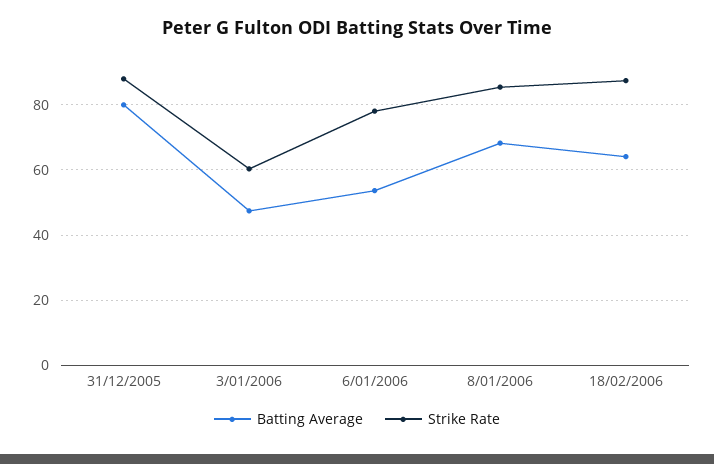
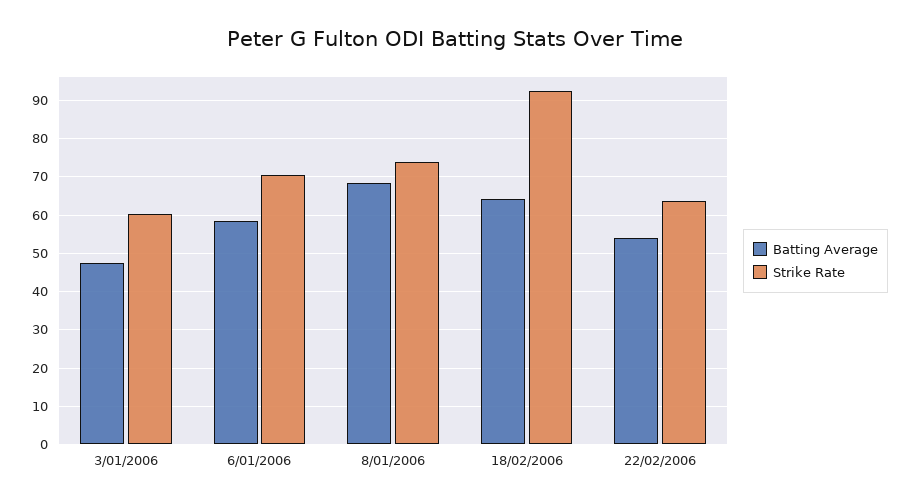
Batting Average, 31/12/2005: 80 -> none
Strike Rate, 31/12/2005: 88 -> none
Batting Average, 6/01/2006: 54 -> 58
Strike Rate, 6/01/2006: 78 -> 70
Strike Rate, 8/01/2006: 86 -> 74
Strike Rate, 18/02/2006: 88 -> 92
Batting Average, 22/02/2006: none -> 54
Strike Rate, 22/02/2006: none -> 64

